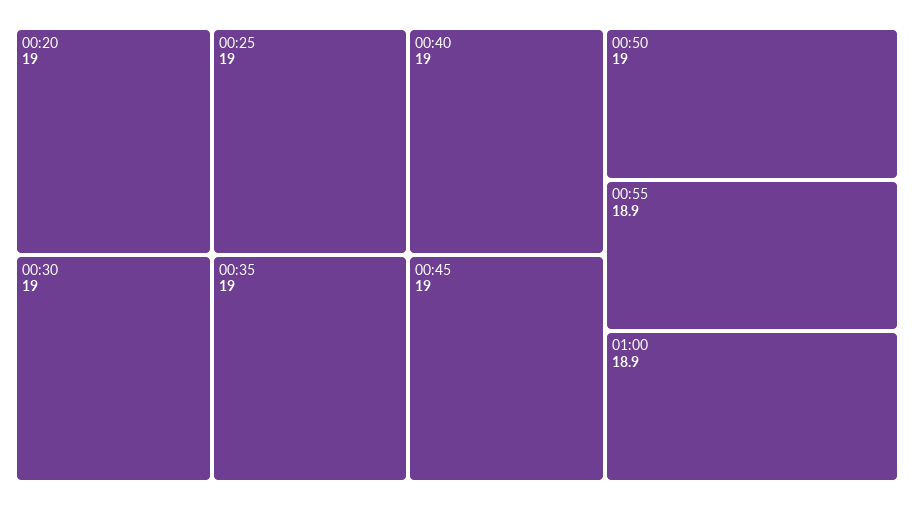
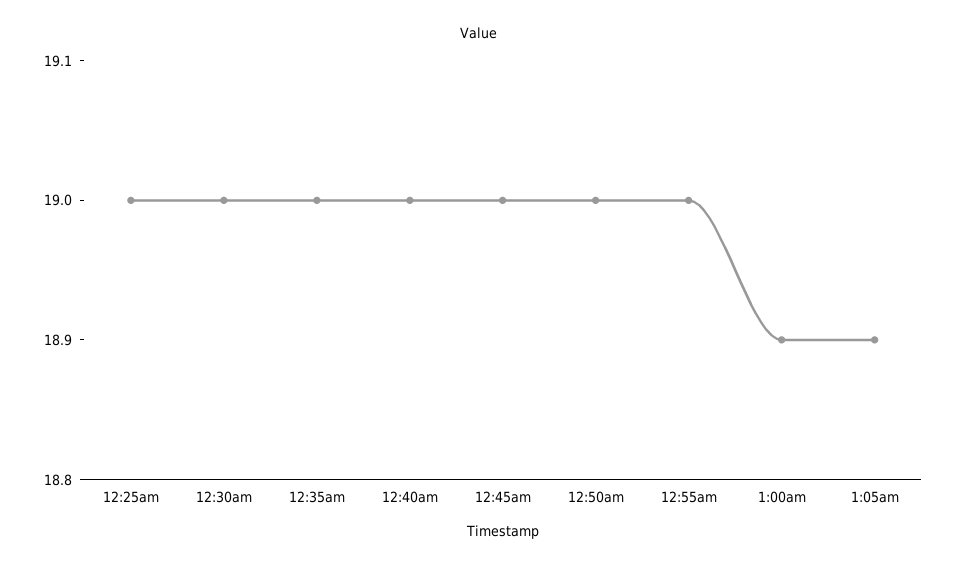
00:20: 19 -> none
00:55: 18.9 -> 19
1:05am: none -> 18.9

